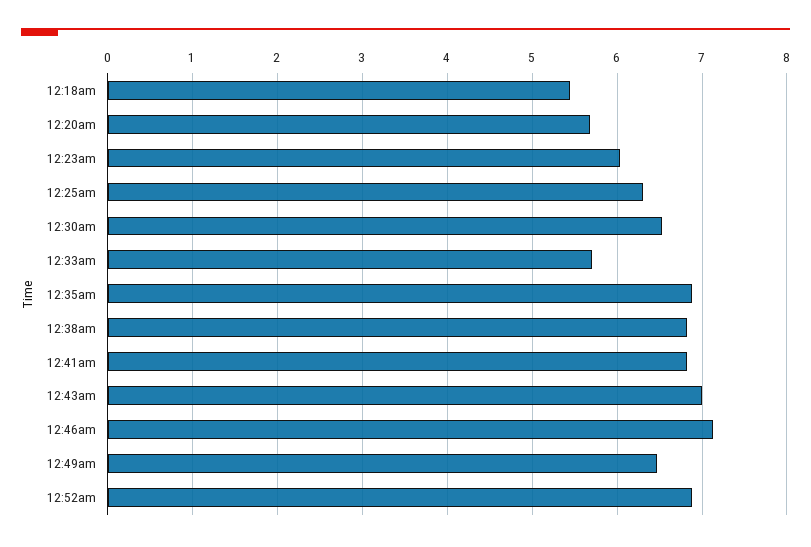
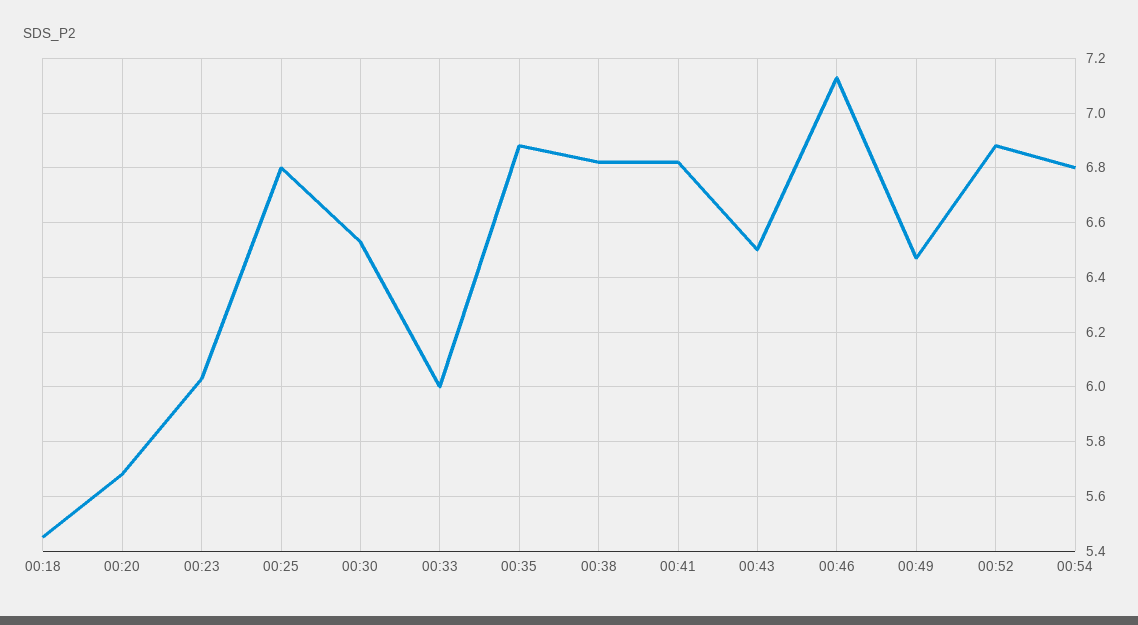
12:25am: 6.3 -> 6.8
12:33am: 5.7 -> 6
12:43am: 7 -> 6.5
00:54: none -> 6.8

